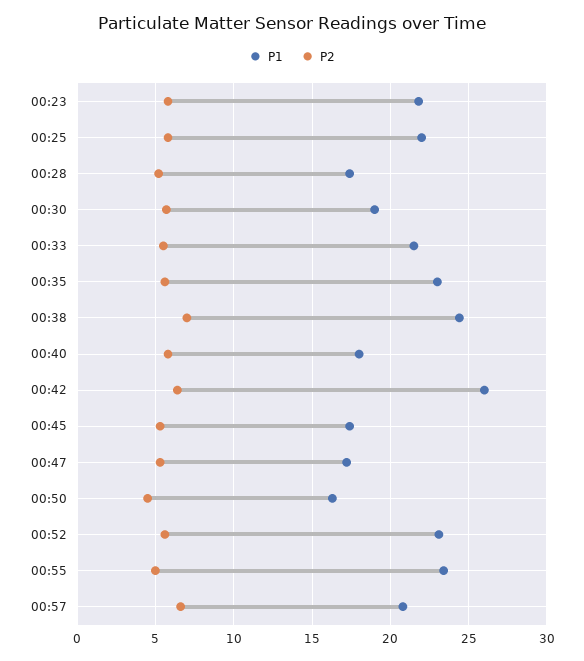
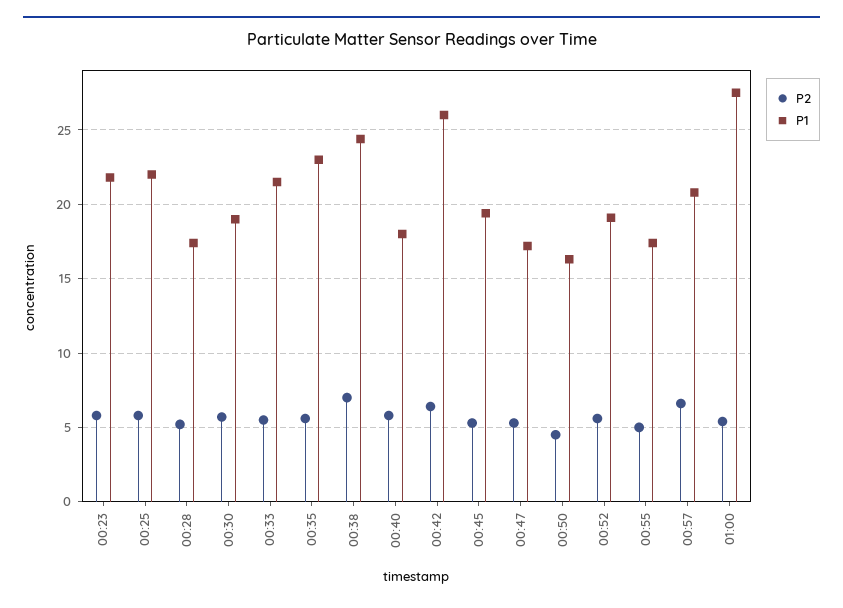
P1, 00:45: 17.5 -> 19.5
P1, 00:52: 23 -> 19
P1, 00:55: 23.5 -> 17.5
P2, 01:00: none -> 5.5
P1, 01:00: none -> 27.5

